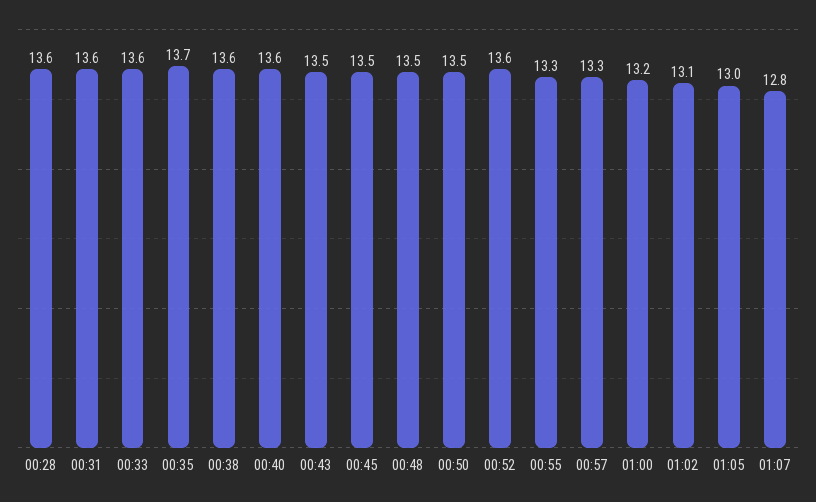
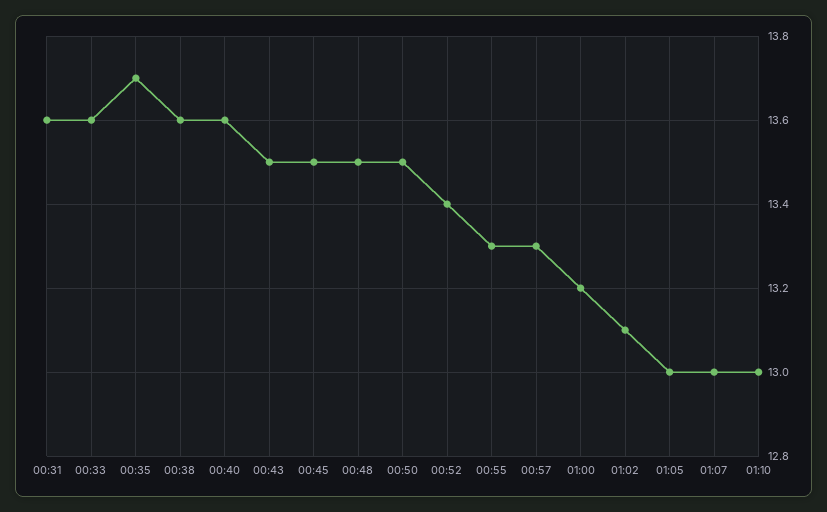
00:28: 13.6 -> none
00:52: 13.6 -> 13.4
01:07: 12.8 -> 13
01:10: none -> 13

